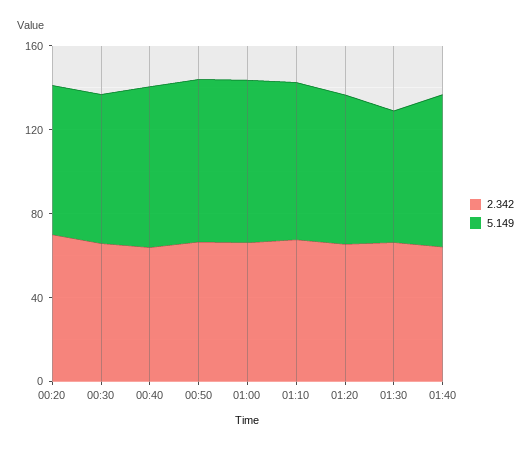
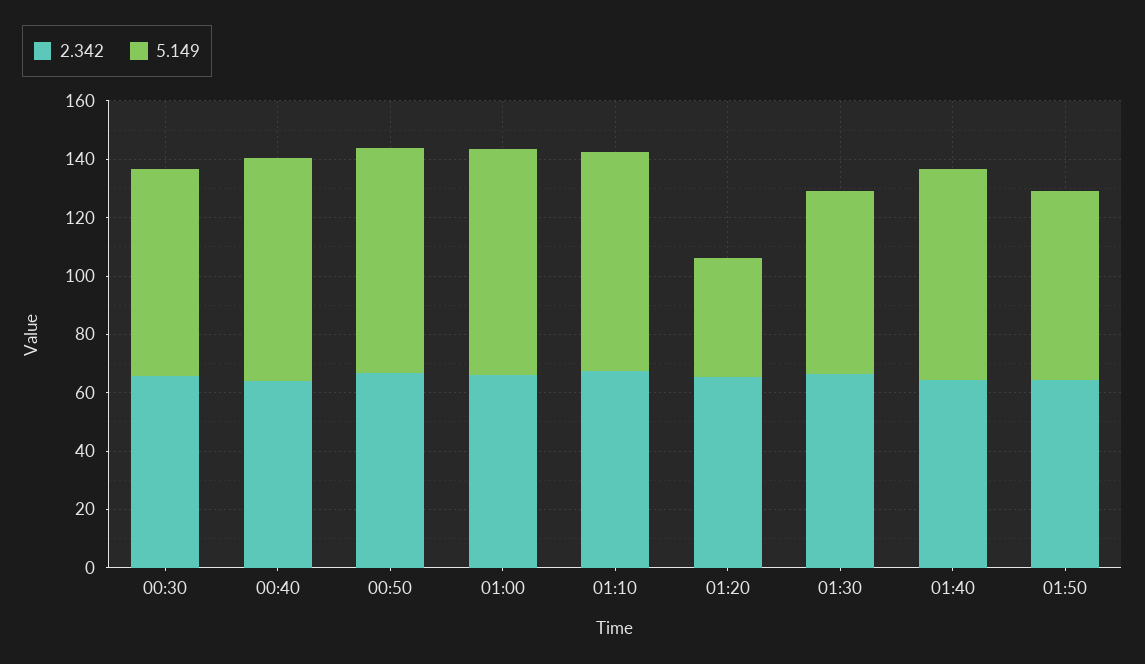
2.342, 00:20: 70 -> none
5.149, 00:20: 70 -> none
5.149, 01:20: 70 -> 40
2.342, 01:50: none -> 65
5.149, 01:50: none -> 65

